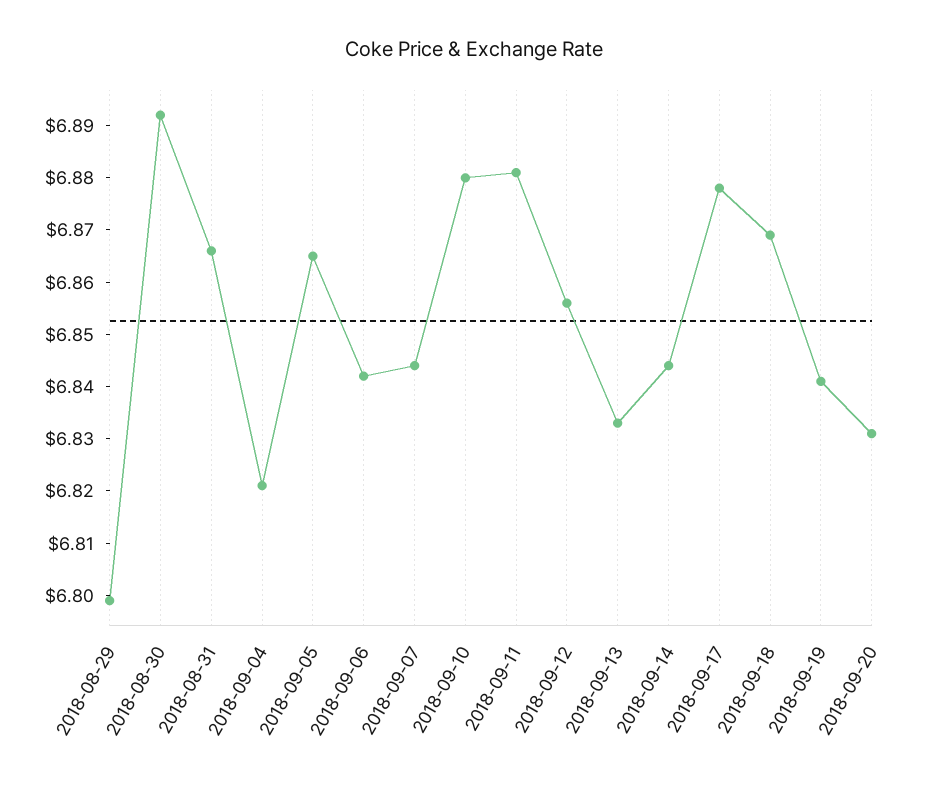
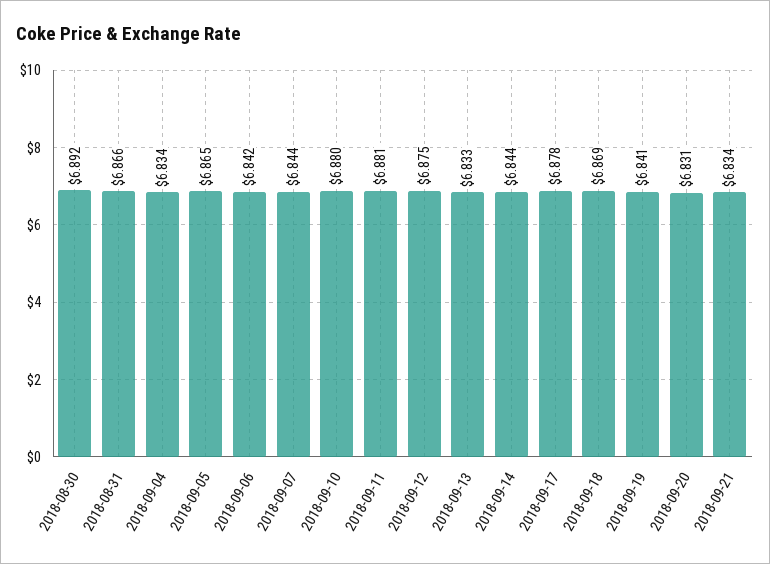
2018-08-29: 6.8 -> none
2018-09-04: 6.82 -> 6.834
2018-09-12: 6.855 -> 6.875
2018-09-21: none -> 6.834

